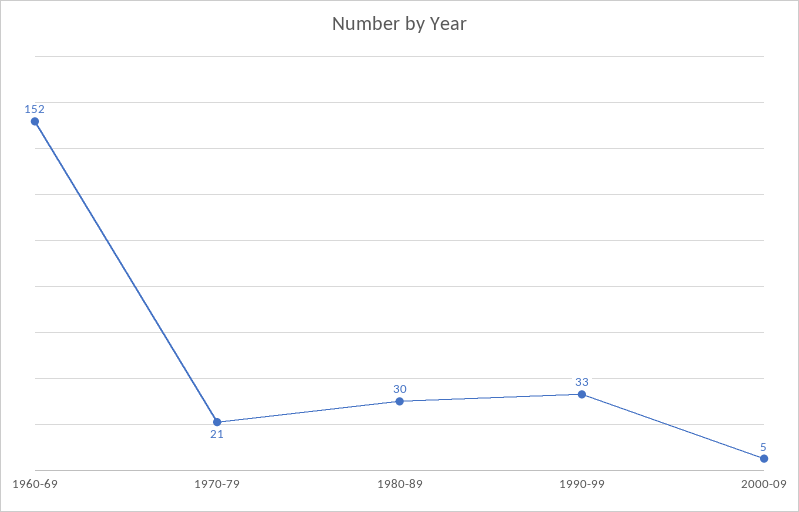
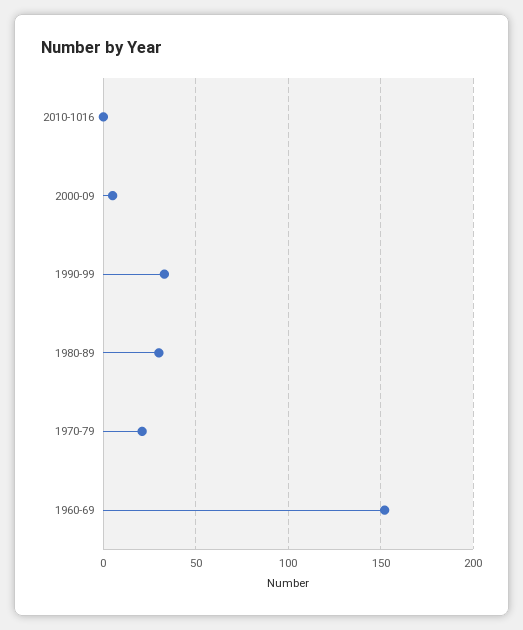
2010-1016: none -> 0

